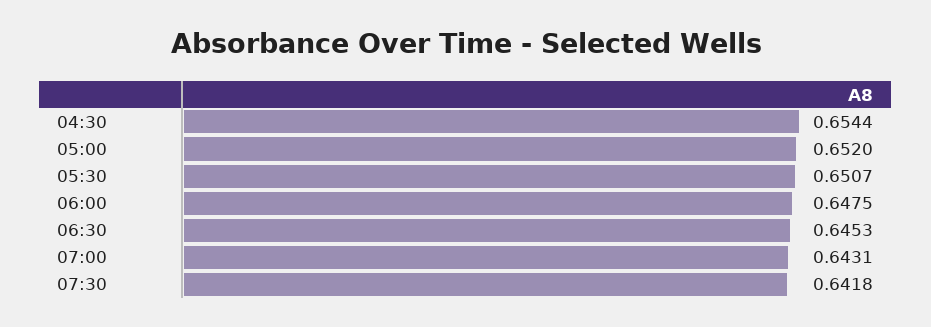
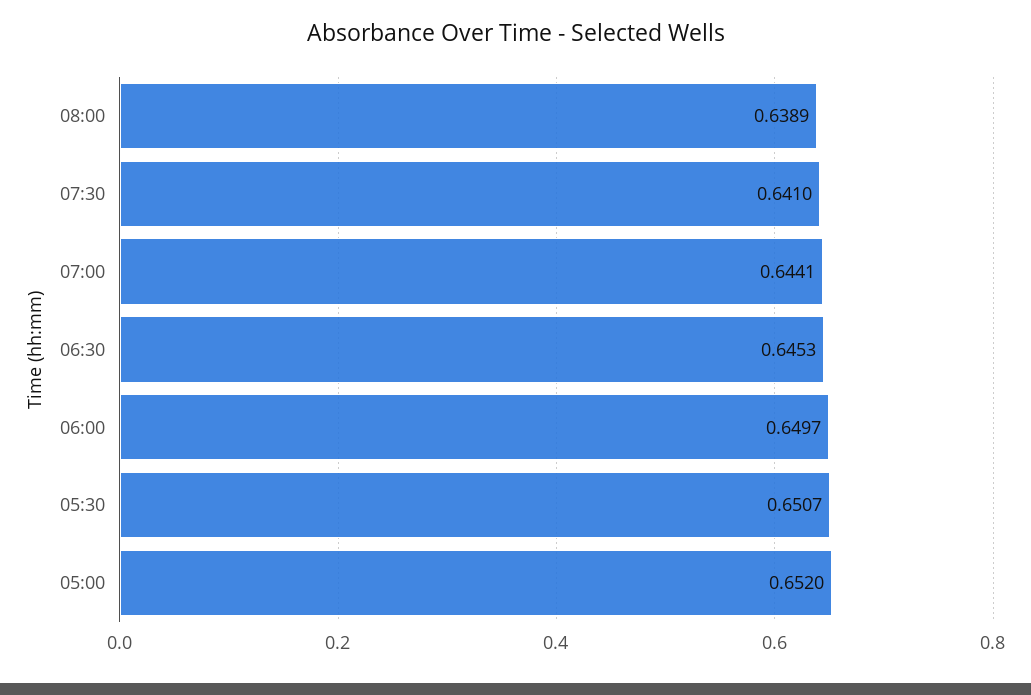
04:30: 0.6544 -> none
06:00: 0.6475 -> 0.6497
07:00: 0.6431 -> 0.6441
07:30: 0.6418 -> 0.641
08:00: none -> 0.6389

